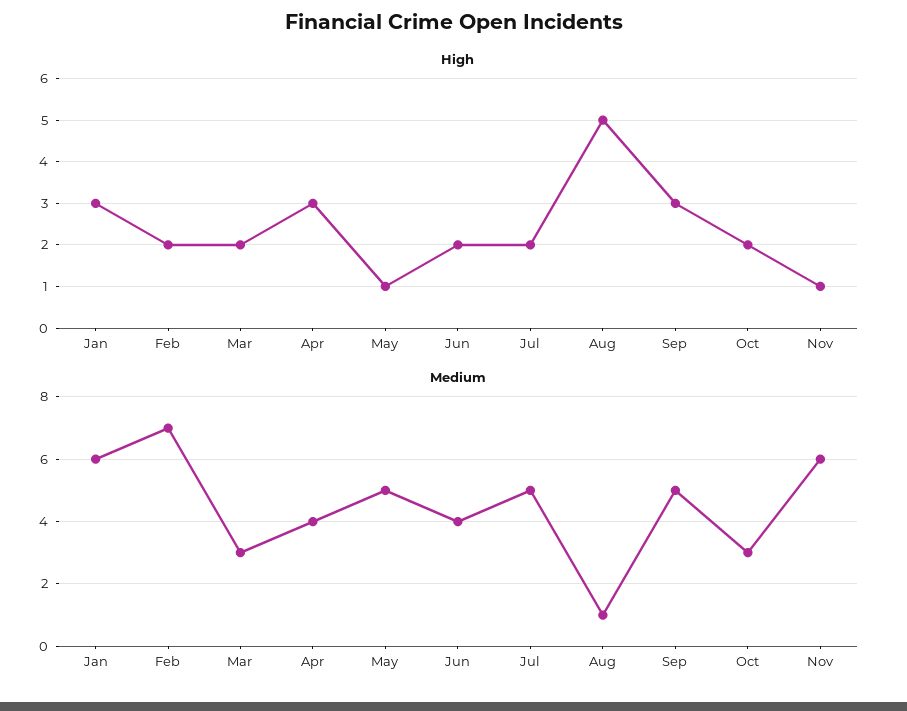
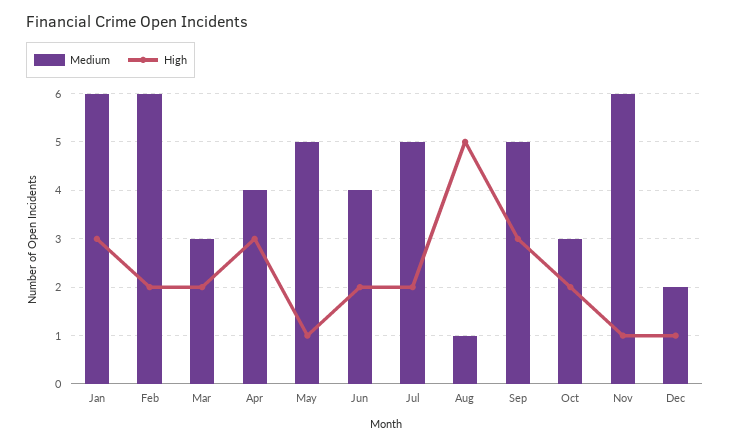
Medium, Feb: 7 -> 6
Medium, Dec: none -> 2
High, Dec: none -> 1

